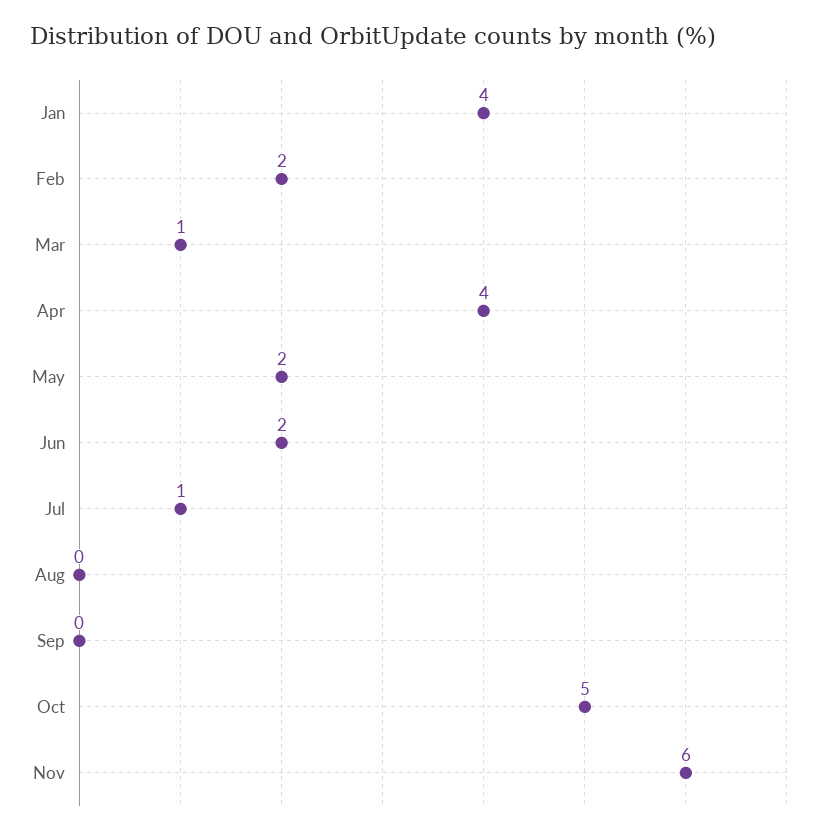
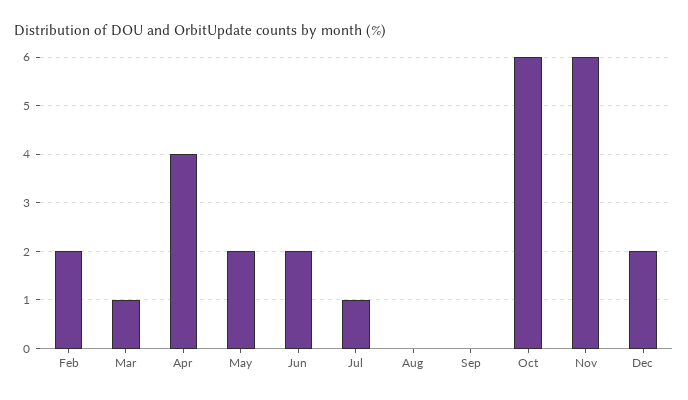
Jan: 4 -> none
Oct: 5 -> 6
Dec: none -> 2

